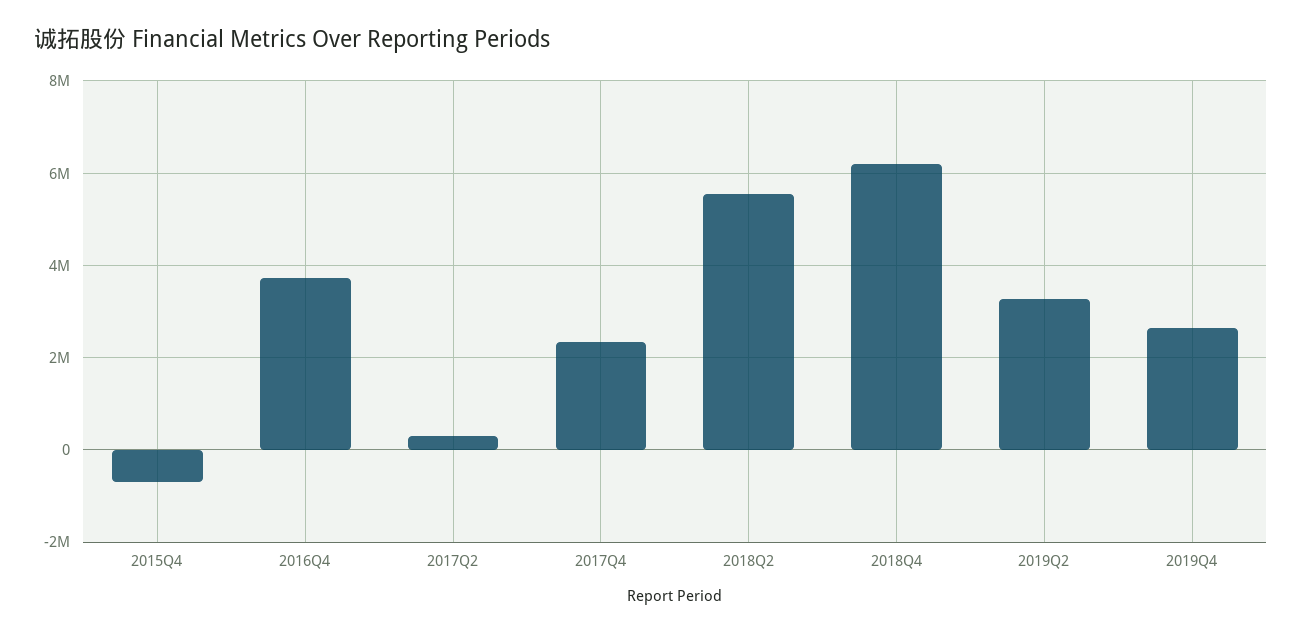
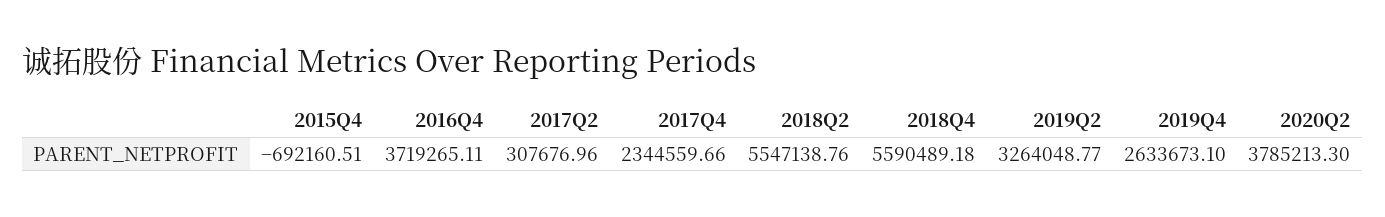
2018Q4: 6200000 -> 5590489.18
2020Q2: none -> 3785213.3

